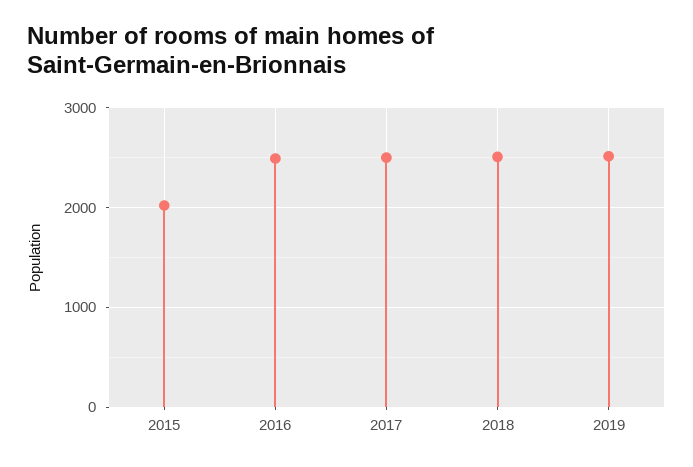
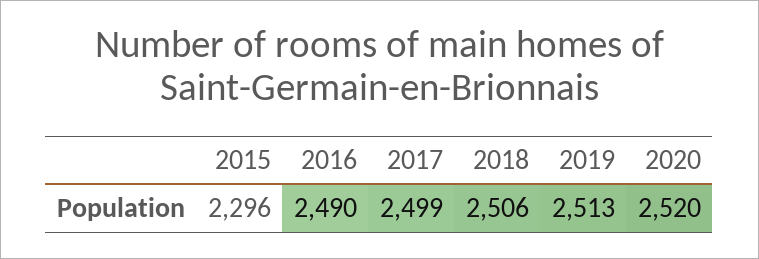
2015: 2000 -> 2296
2020: none -> 2520

